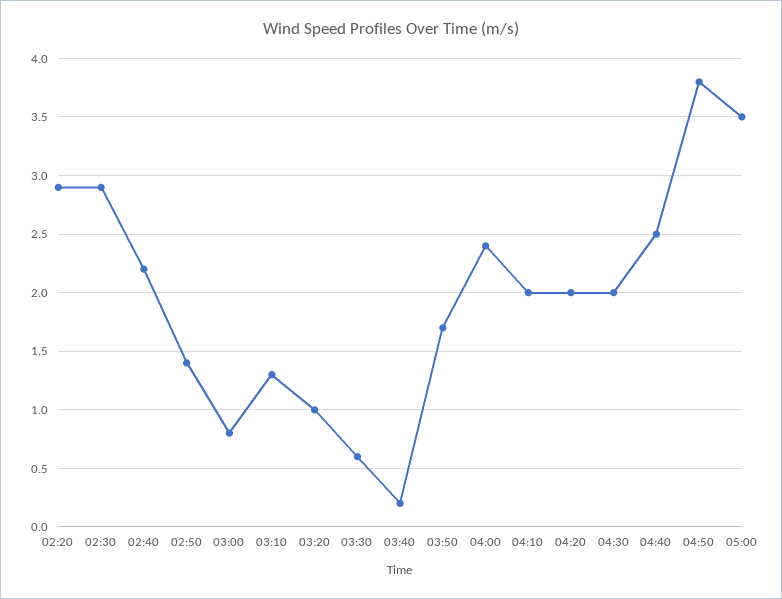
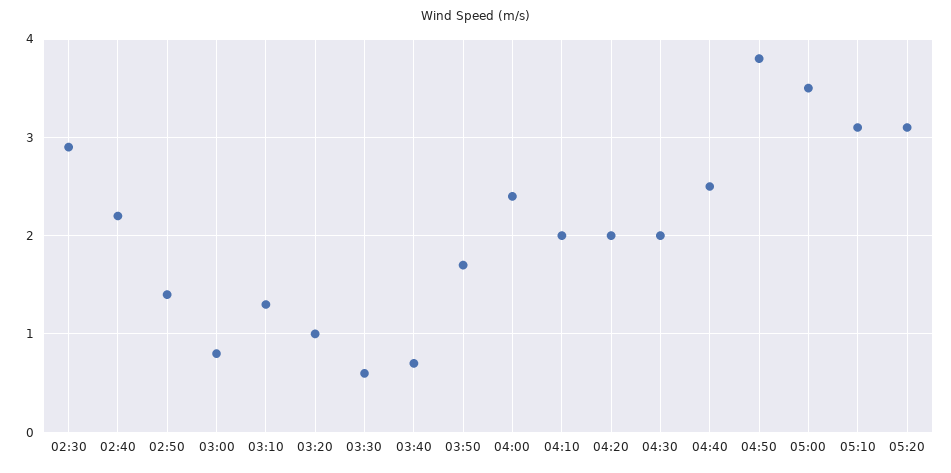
02:20: 2.9 -> none
03:40: 0.2 -> 0.7
05:10: none -> 3.1
05:20: none -> 3.1

